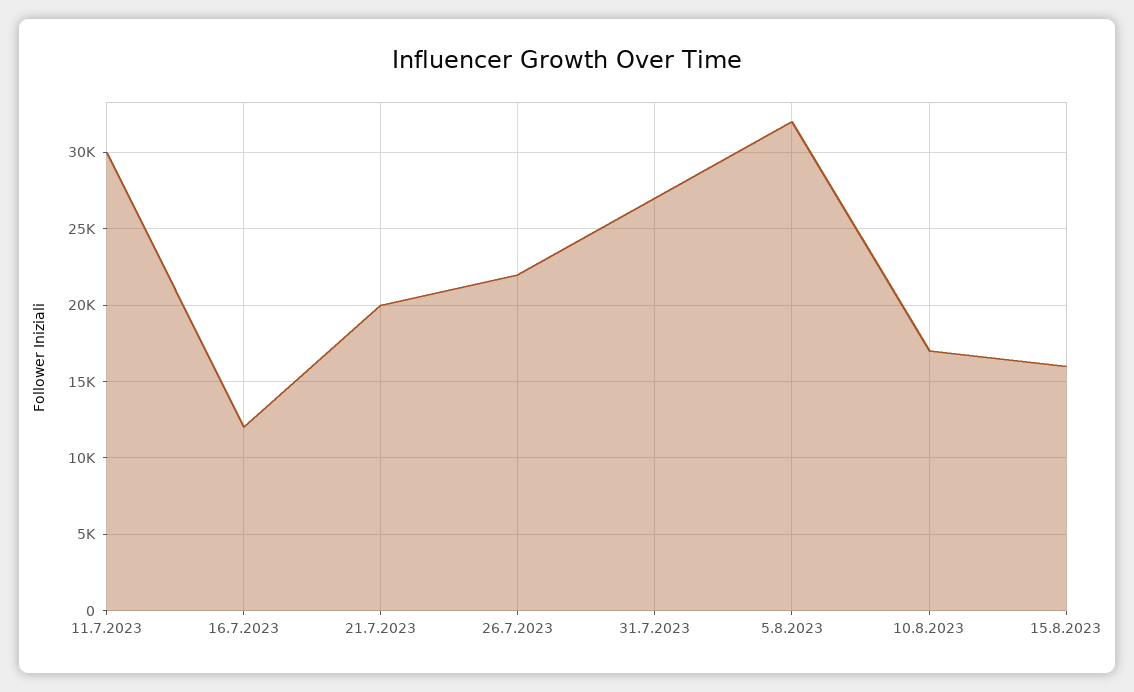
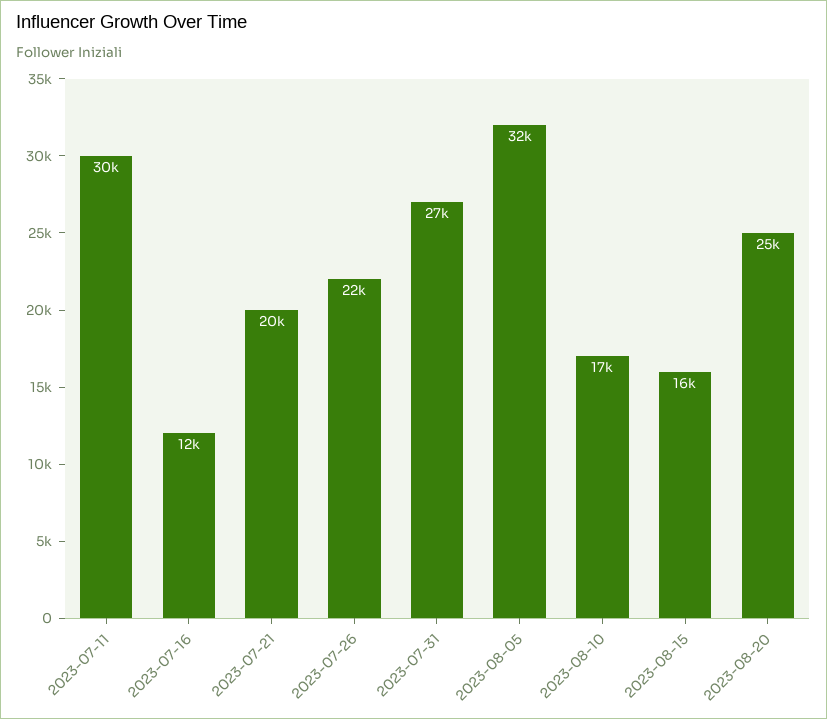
2023-08-20: none -> 25000

